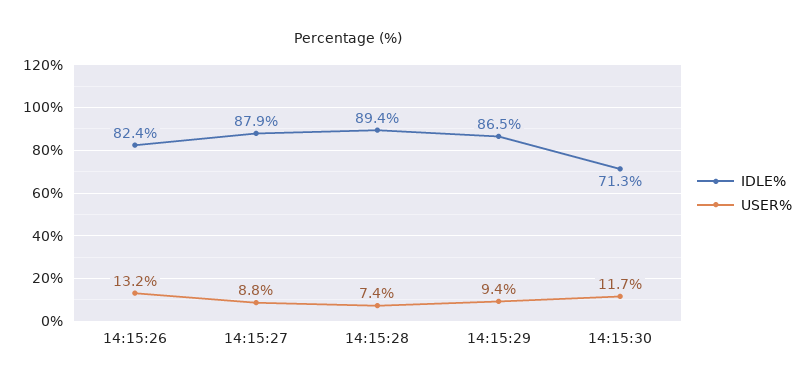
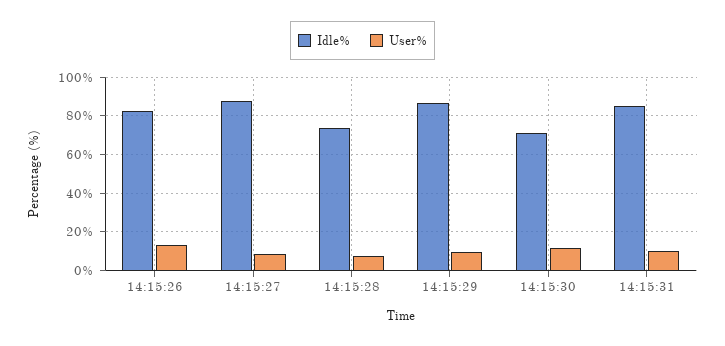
IDLE%, 14:15:28: 89.4 -> 75
IDLE%, 14:15:31: none -> 85
USER%, 14:15:31: none -> 10

